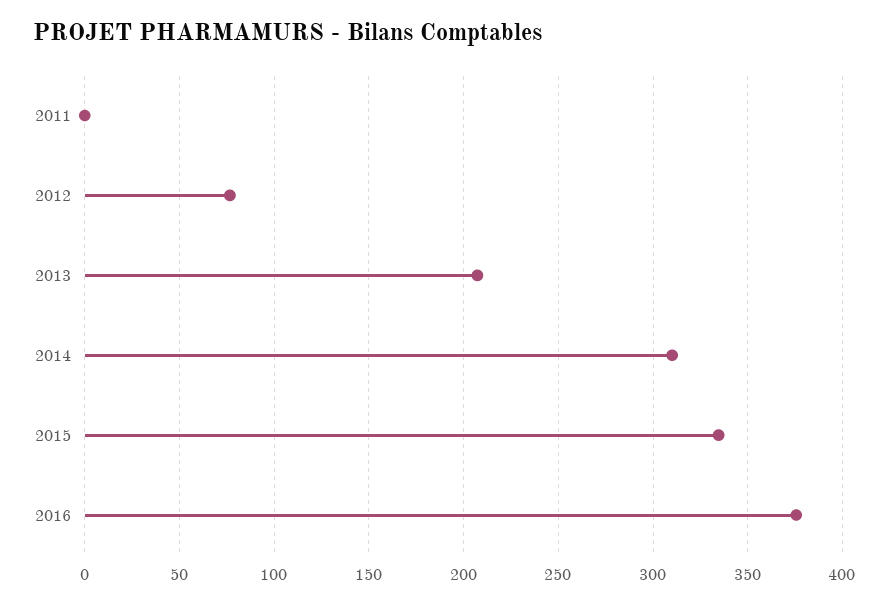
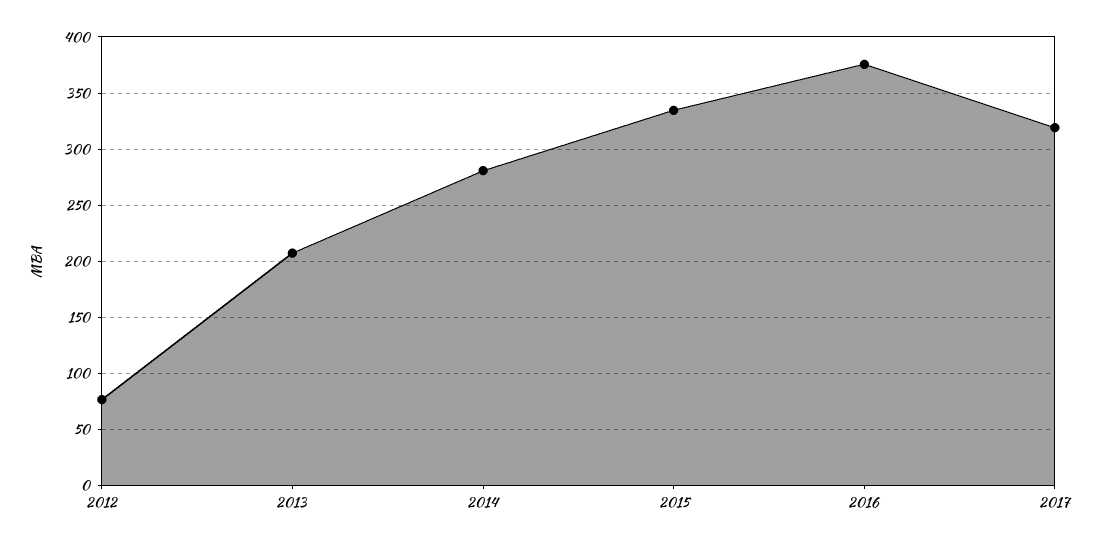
2011: 0 -> none
2014: 310 -> 280
2017: none -> 320

